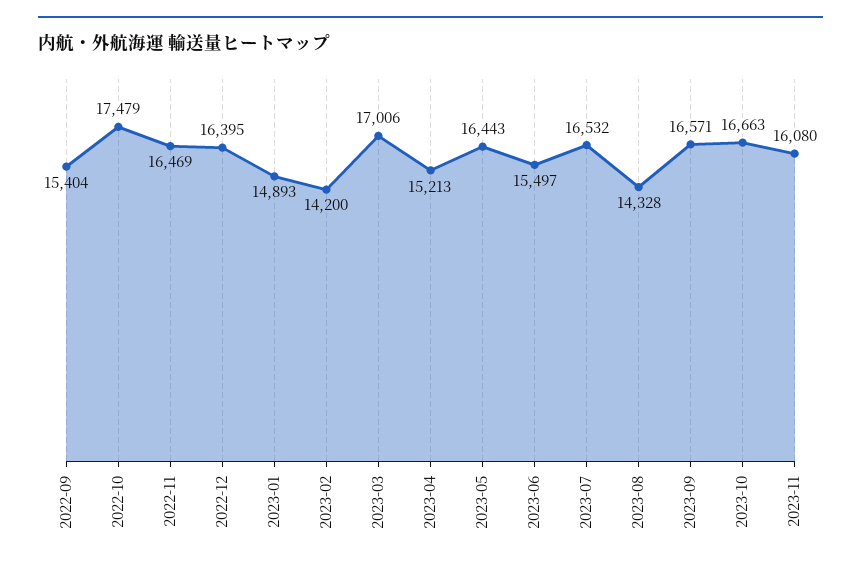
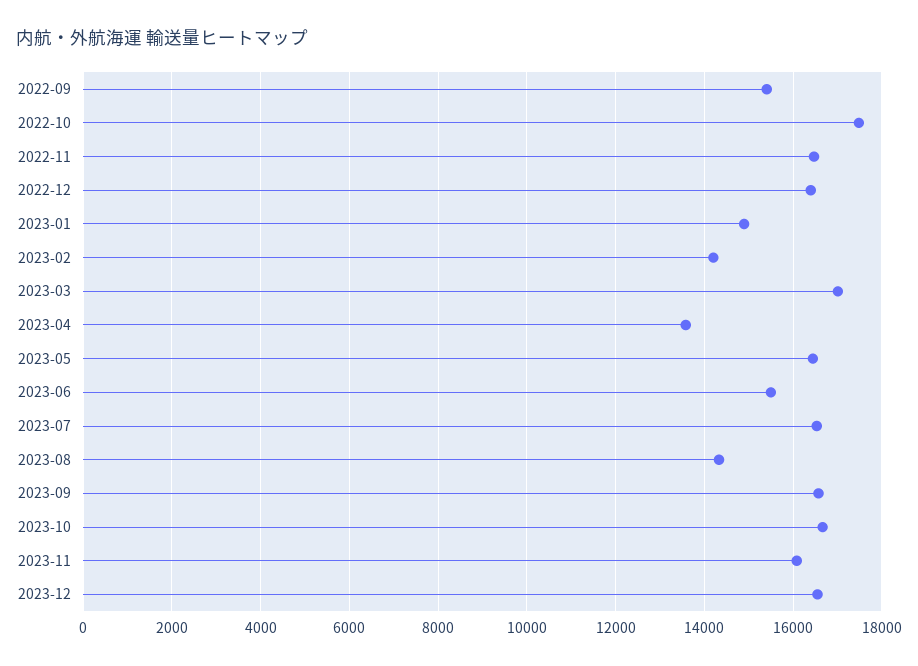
2023-04: 15213 -> 13600
2023-12: none -> 16600

